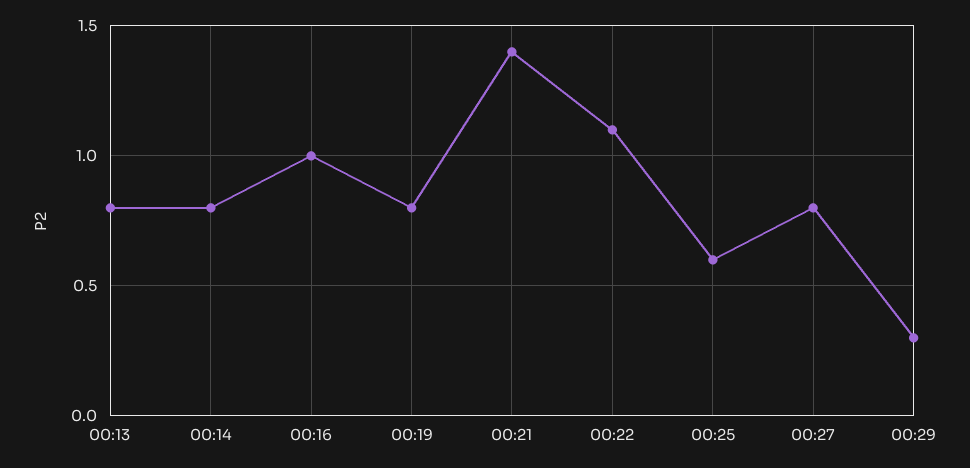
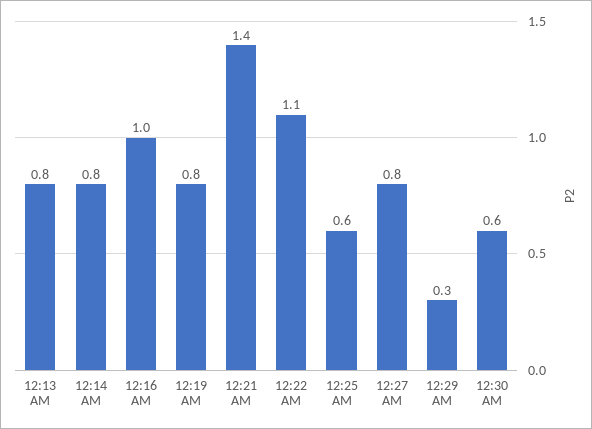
12:30 AM: none -> 0.6

